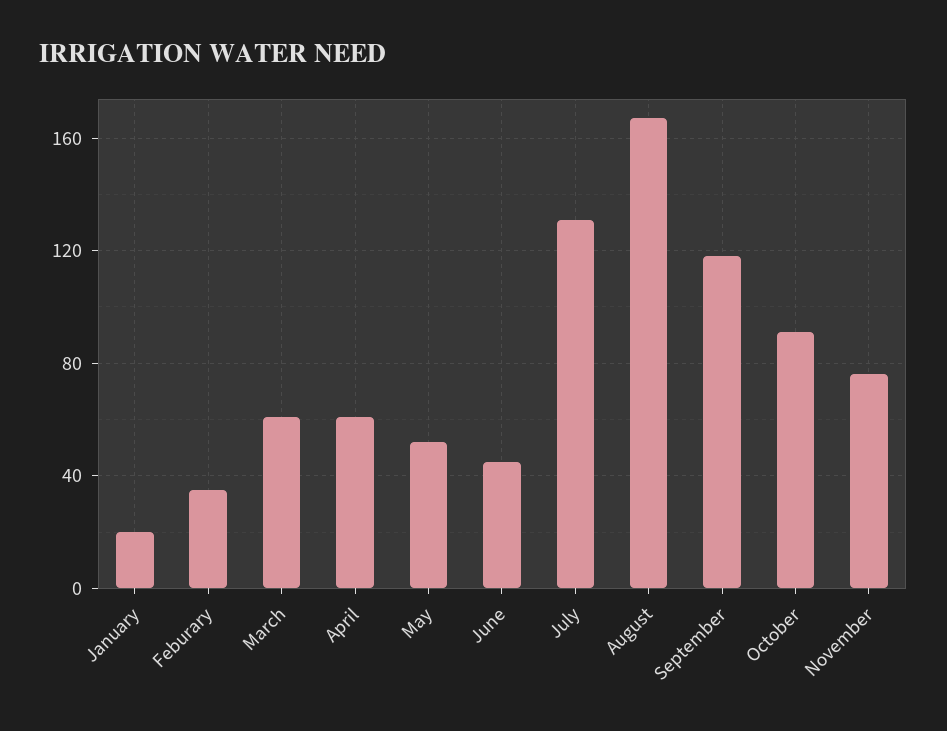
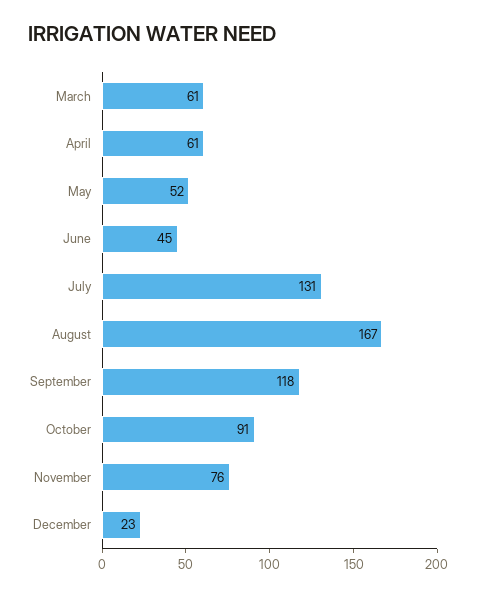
January: 20 -> none
Feburary: 35 -> none
December: none -> 23

